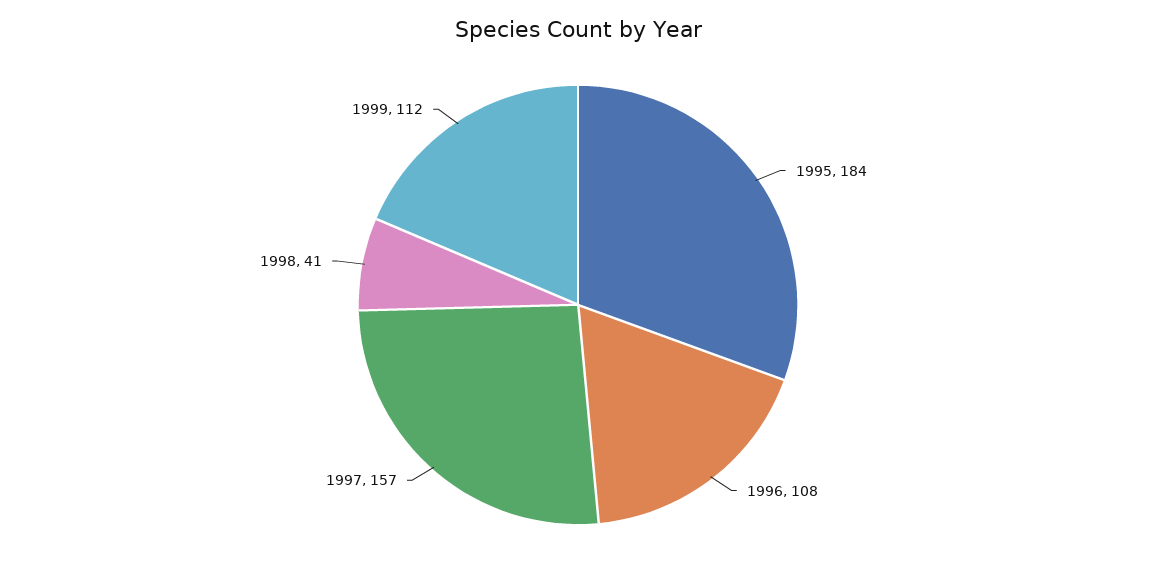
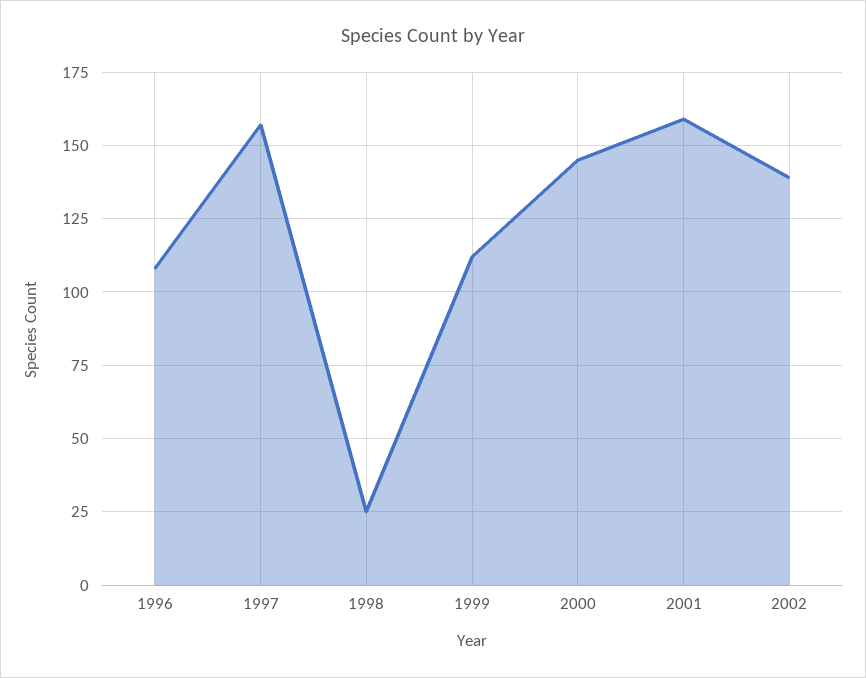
1995: 184 -> none
1998: 41 -> 25
2000: none -> 145
2001: none -> 160
2002: none -> 140

